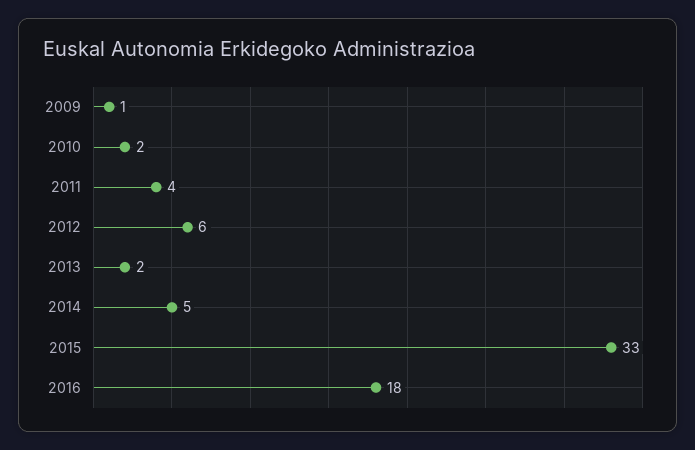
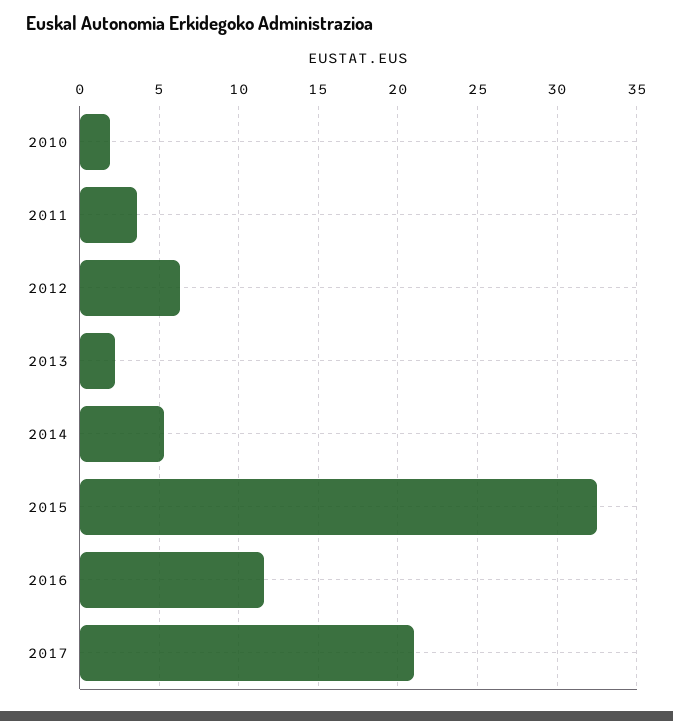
2009: 1 -> none
2016: 18 -> 11.5
2017: none -> 21

